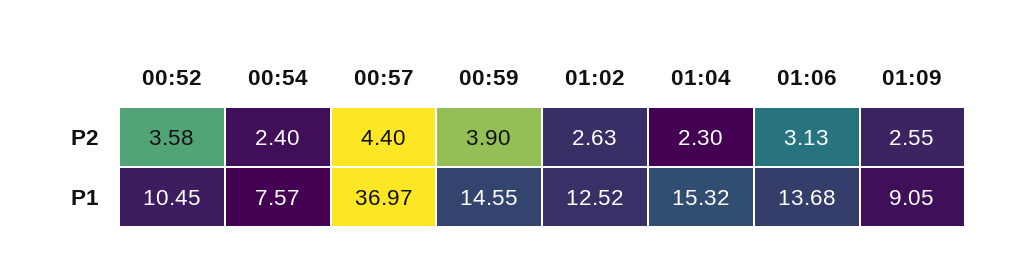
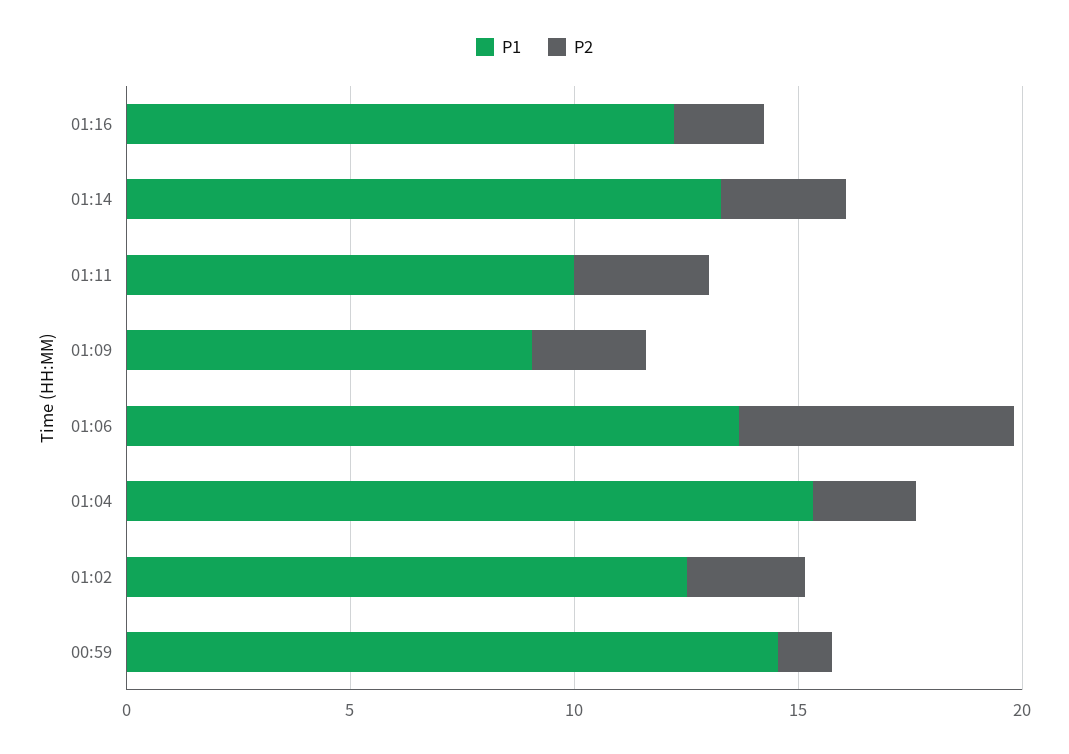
P2, 00:52: 3.58 -> none
P2, 00:54: 2.4 -> none
P2, 00:57: 4.4 -> none
P2, 00:59: 3.9 -> 1
P2, 01:06: 3.13 -> 6
P1, 00:52: 10.45 -> none
P1, 00:54: 7.57 -> none
P1, 00:57: 36.97 -> none
P1, 01:16: none -> 12
P2, 01:16: none -> 2
P1, 01:14: none -> 13
P2, 01:14: none -> 3
P1, 01:11: none -> 10
P2, 01:11: none -> 3

